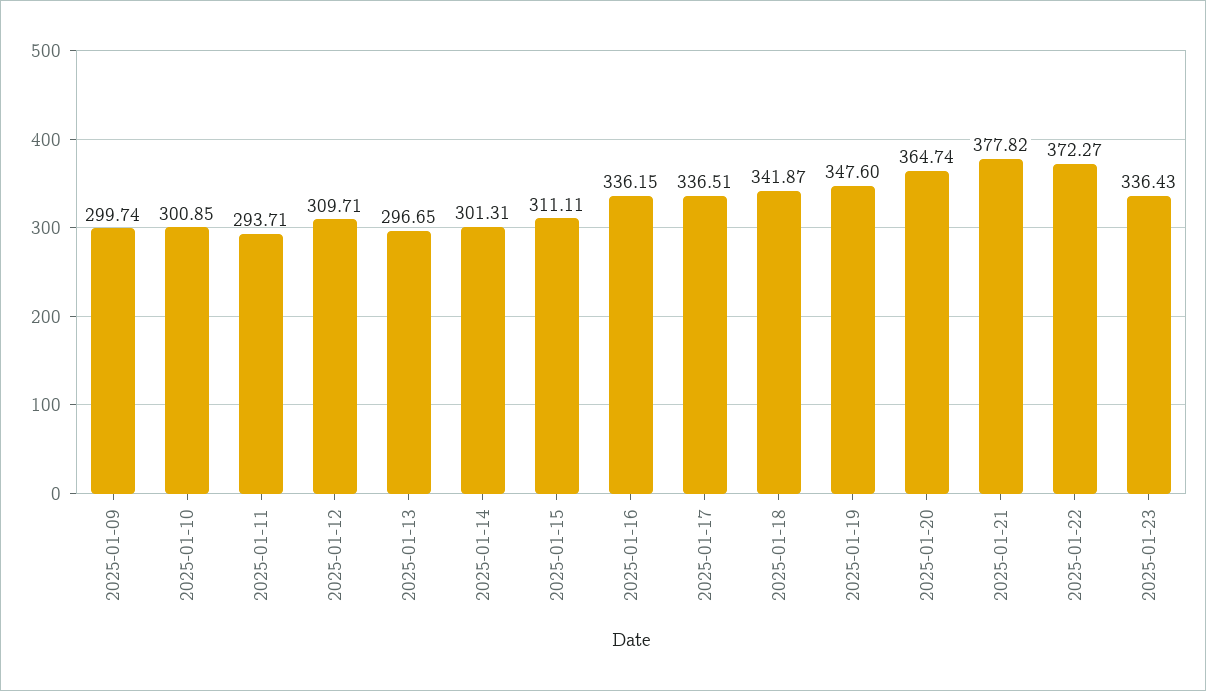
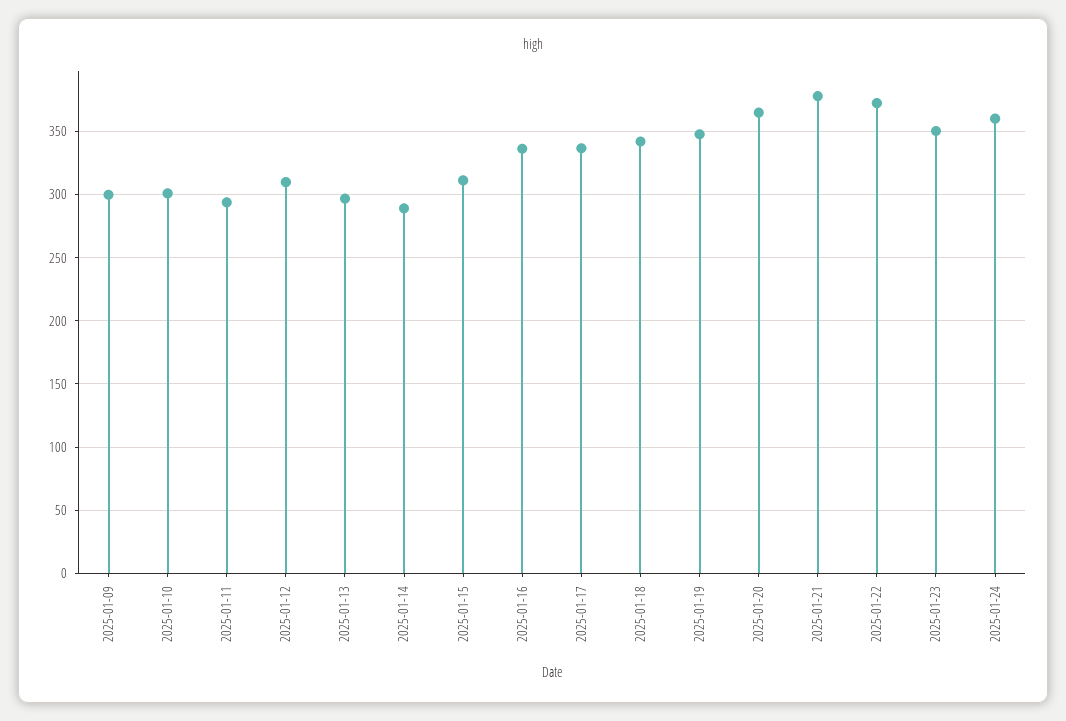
2025-01-14: 301.31 -> 290
2025-01-23: 336.43 -> 350
2025-01-24: none -> 360

